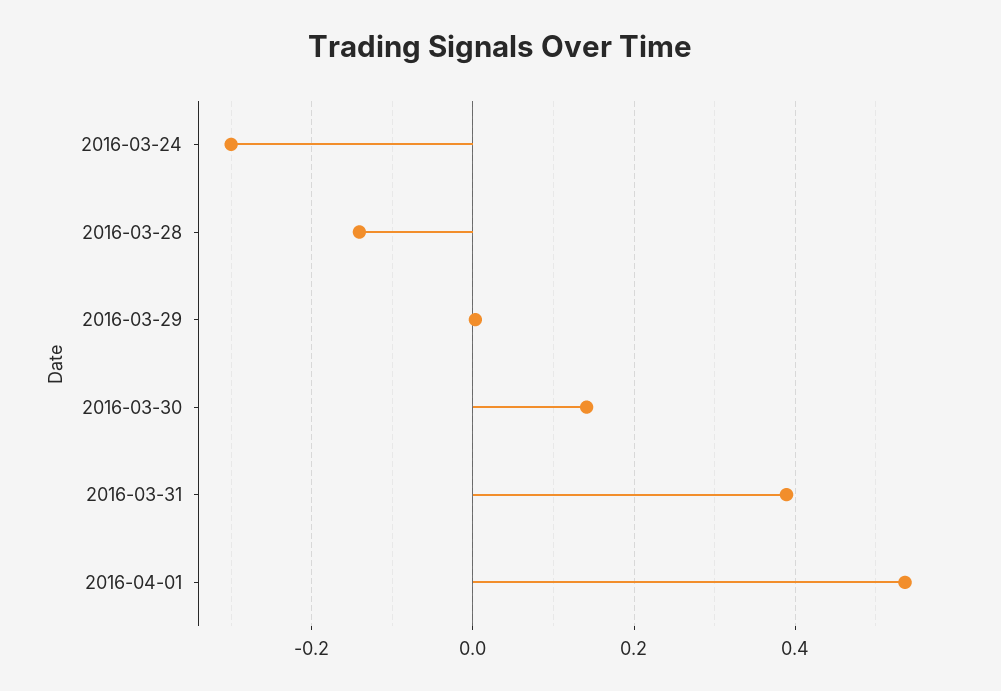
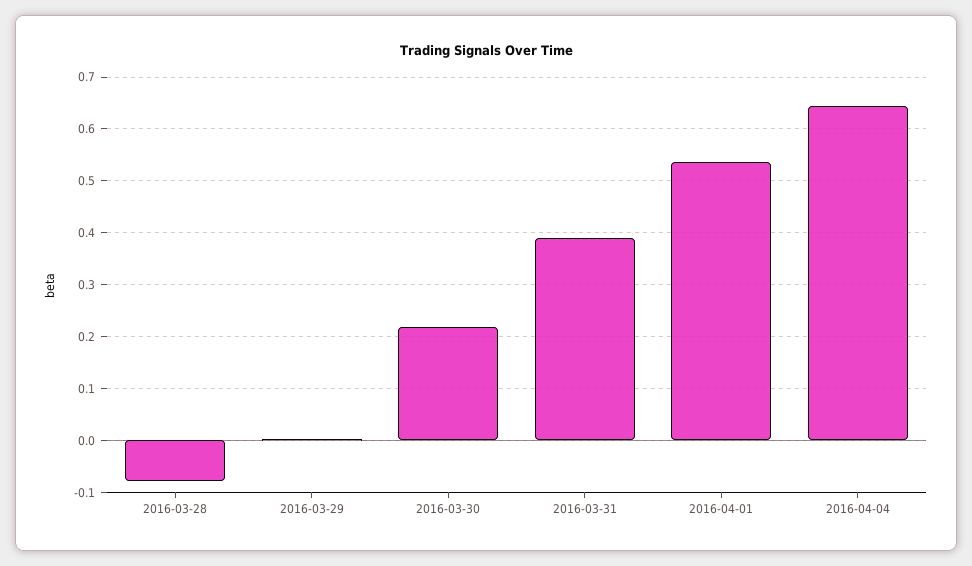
2016-03-24: -0.3 -> none
2016-03-28: -0.14 -> -0.08
2016-03-30: 0.14 -> 0.22
2016-04-04: none -> 0.64

